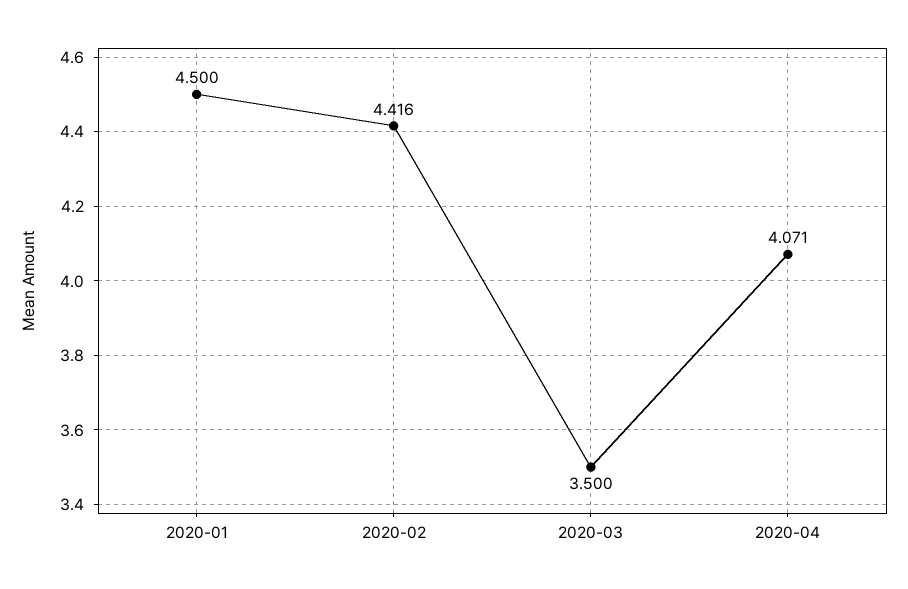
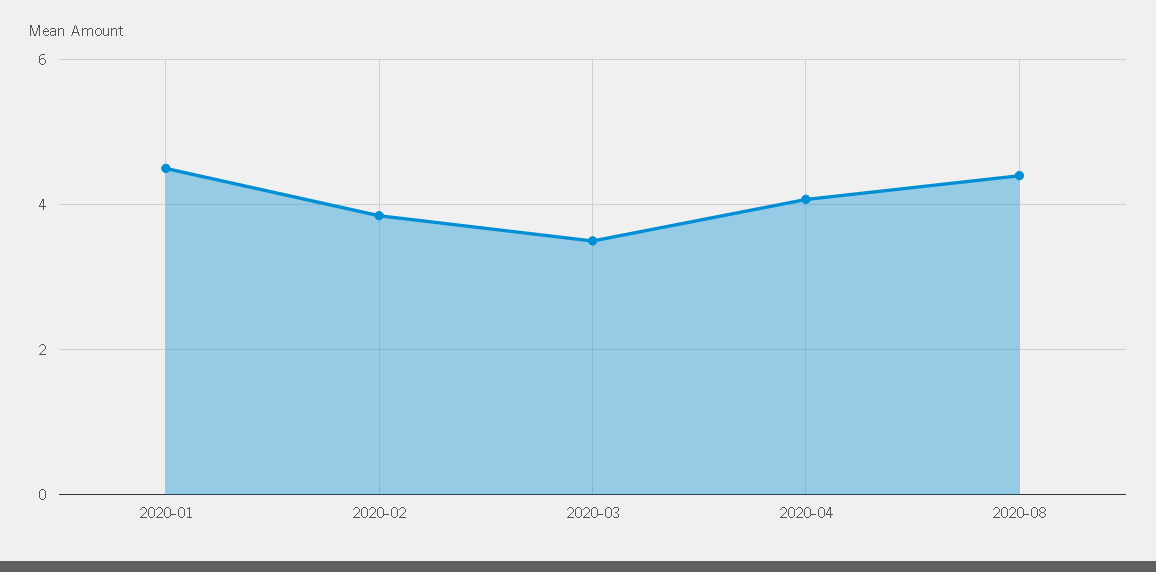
2020-02: 4.416 -> 3.8
2020-08: none -> 4.4

